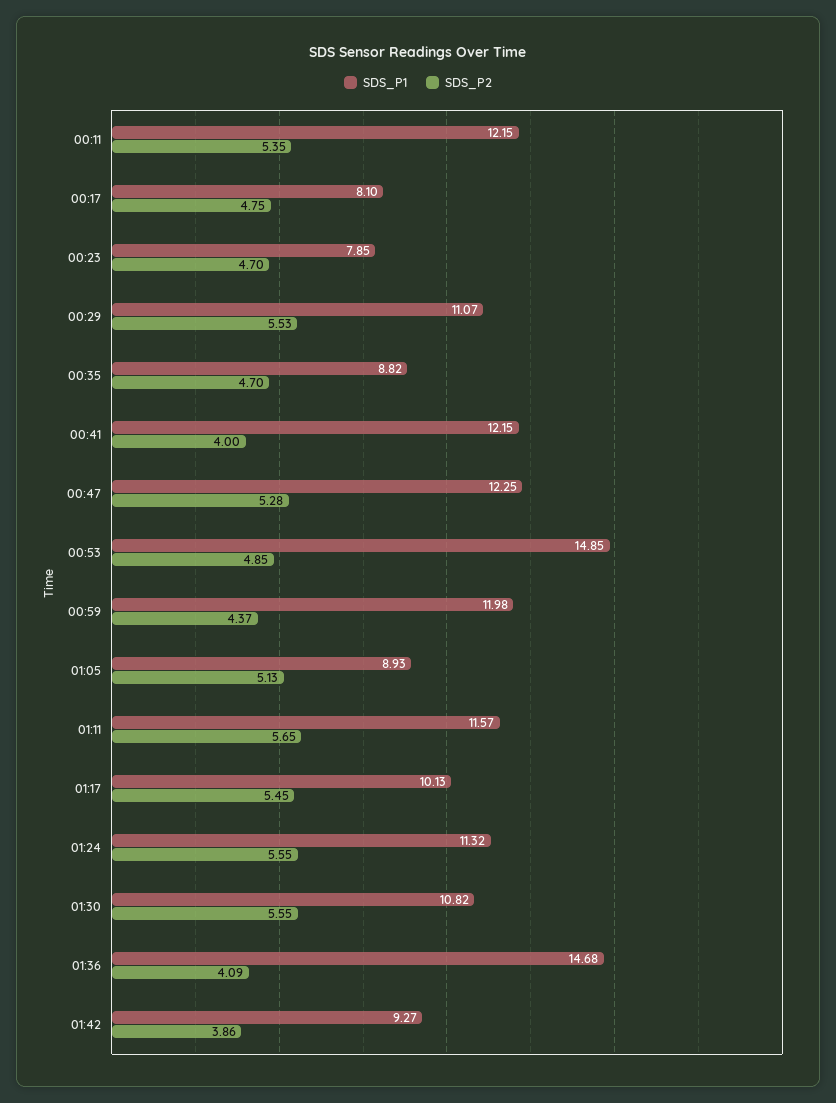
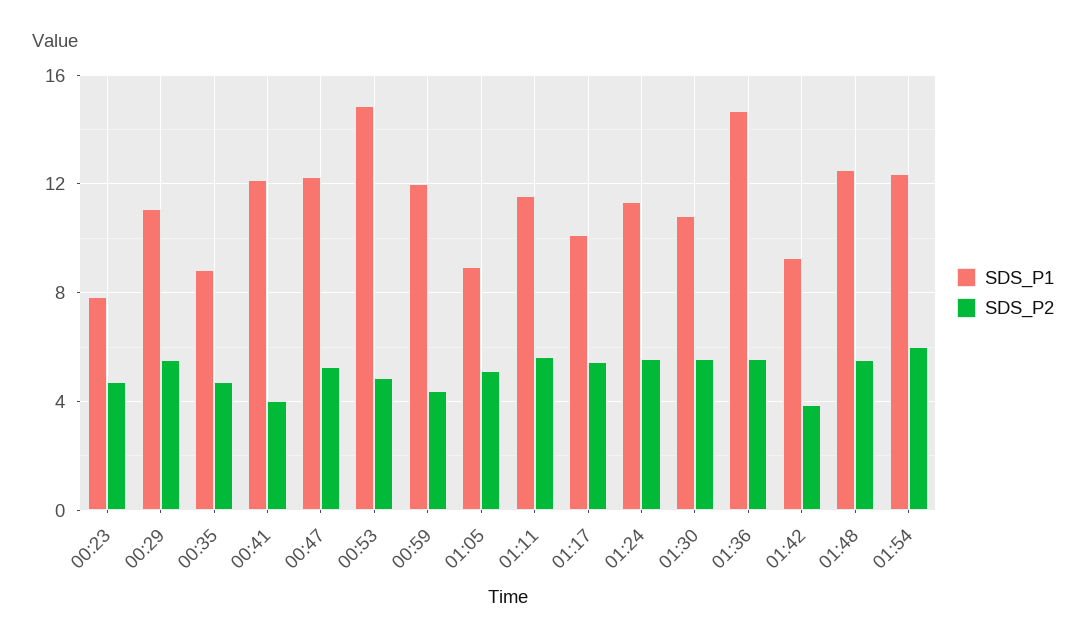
SDS_P1, 00:11: 12.15 -> none
SDS_P2, 00:11: 5.35 -> none
SDS_P1, 00:17: 8.1 -> none
SDS_P2, 00:17: 4.75 -> none
SDS_P2, 01:36: 4.09 -> 5.5
SDS_P1, 01:48: none -> 12.5
SDS_P2, 01:48: none -> 5.5
SDS_P1, 01:54: none -> 12.5
SDS_P2, 01:54: none -> 6

